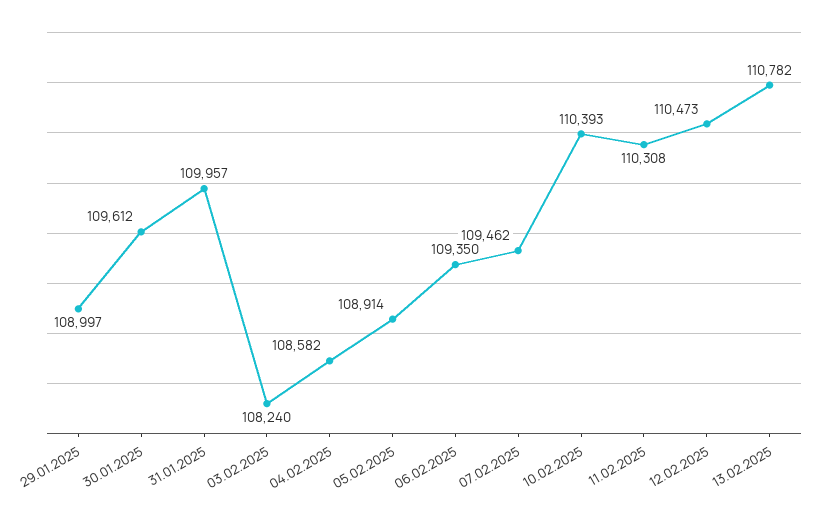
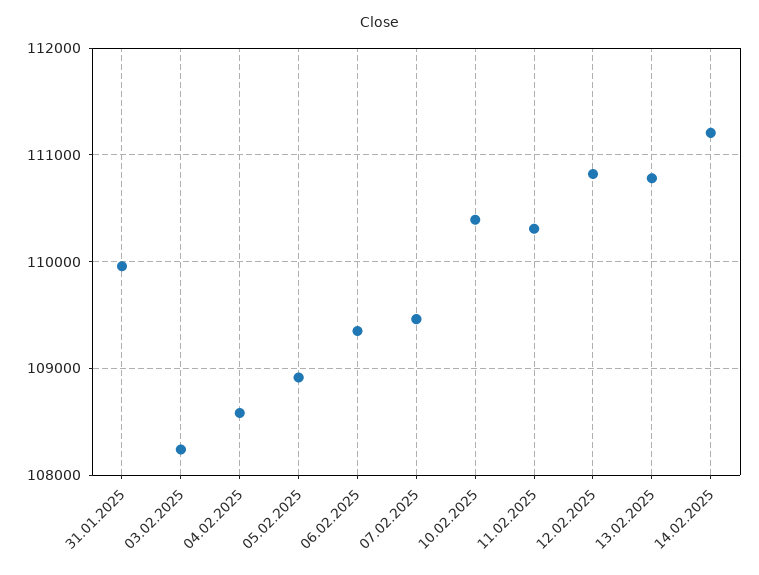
29.01.2025: 108997 -> none
30.01.2025: 109612 -> none
12.02.2025: 110473 -> 110800
14.02.2025: none -> 111200

